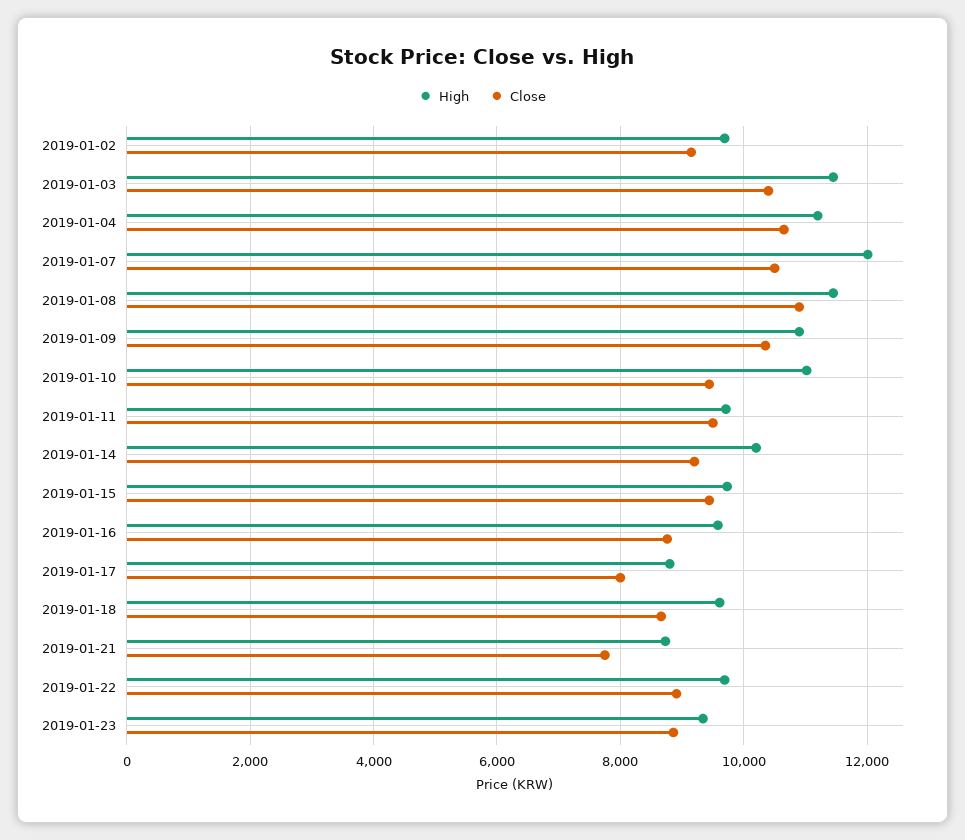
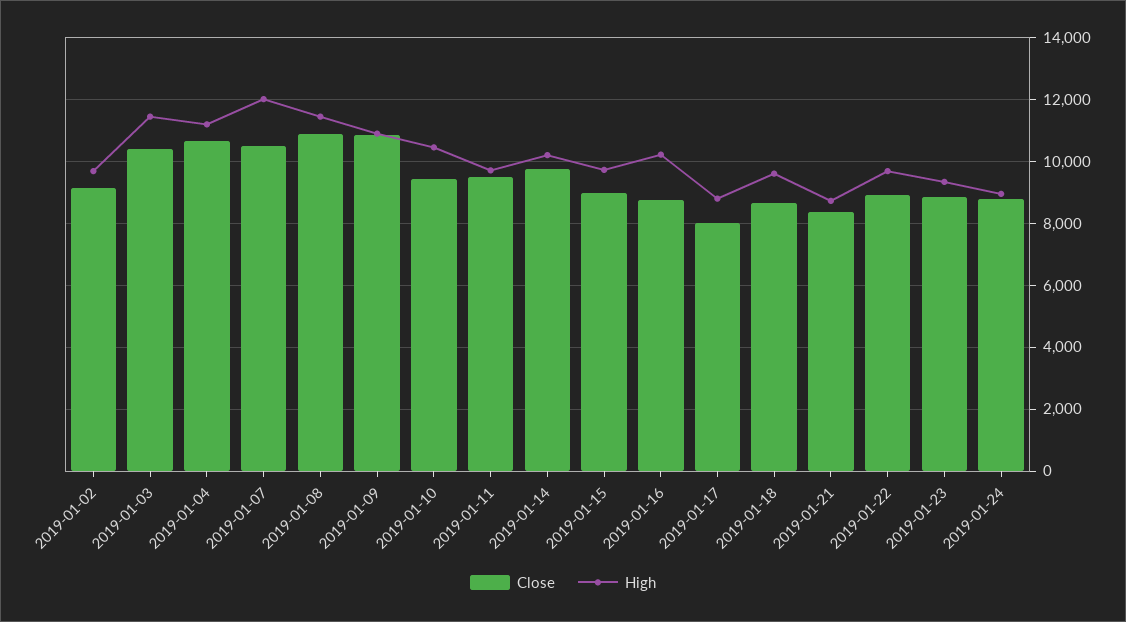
Close, 2019-01-09: 10400 -> 10800
High, 2019-01-10: 11000 -> 10400
Close, 2019-01-14: 9200 -> 9800
Close, 2019-01-15: 9400 -> 9000
High, 2019-01-16: 9600 -> 10200
Close, 2019-01-21: 7800 -> 8400
Close, 2019-01-24: none -> 8800
High, 2019-01-24: none -> 9000

